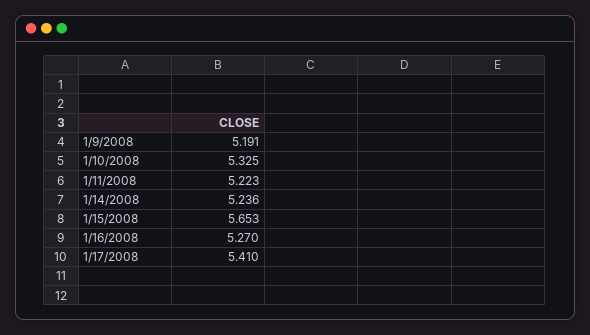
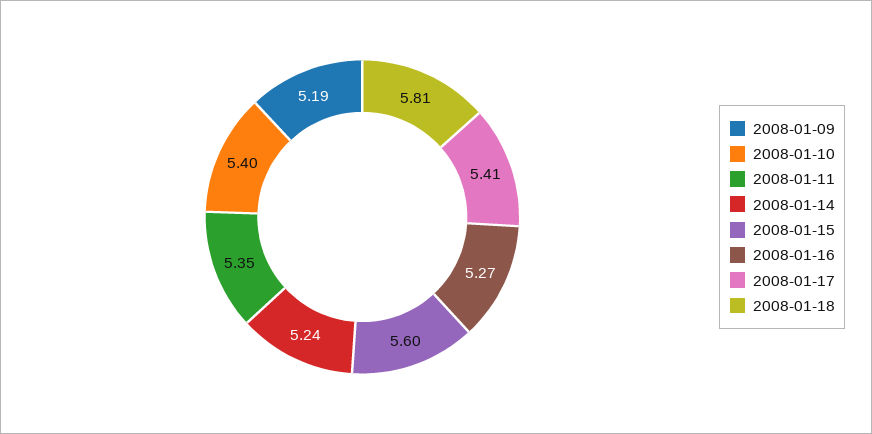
1/10/2008: 5.325 -> 5.4
1/11/2008: 5.223 -> 5.35
1/15/2008: 5.653 -> 5.6
2008-01-18: none -> 5.81

